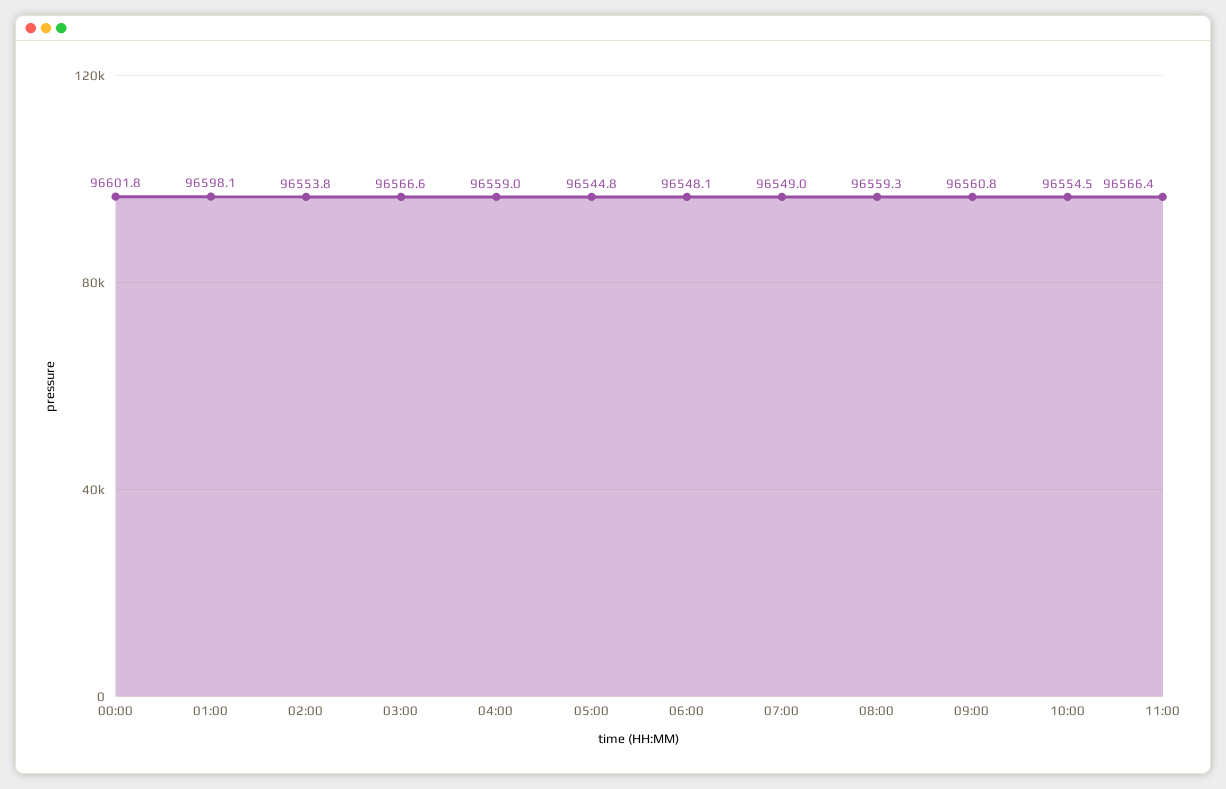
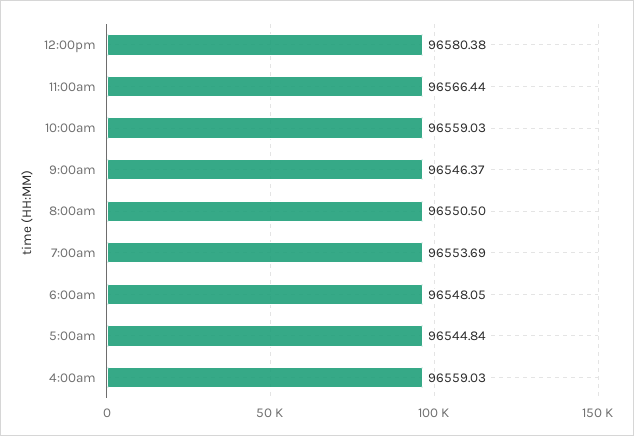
00:00: 96601.8 -> none
01:00: 96598.1 -> none
02:00: 96553.8 -> none
03:00: 96566.6 -> none
07:00: 96549 -> 96553.69
08:00: 96559.3 -> 96550.5
09:00: 96560.8 -> 96546.37
10:00: 96554.5 -> 96559.03
12:00pm: none -> 96580.38

